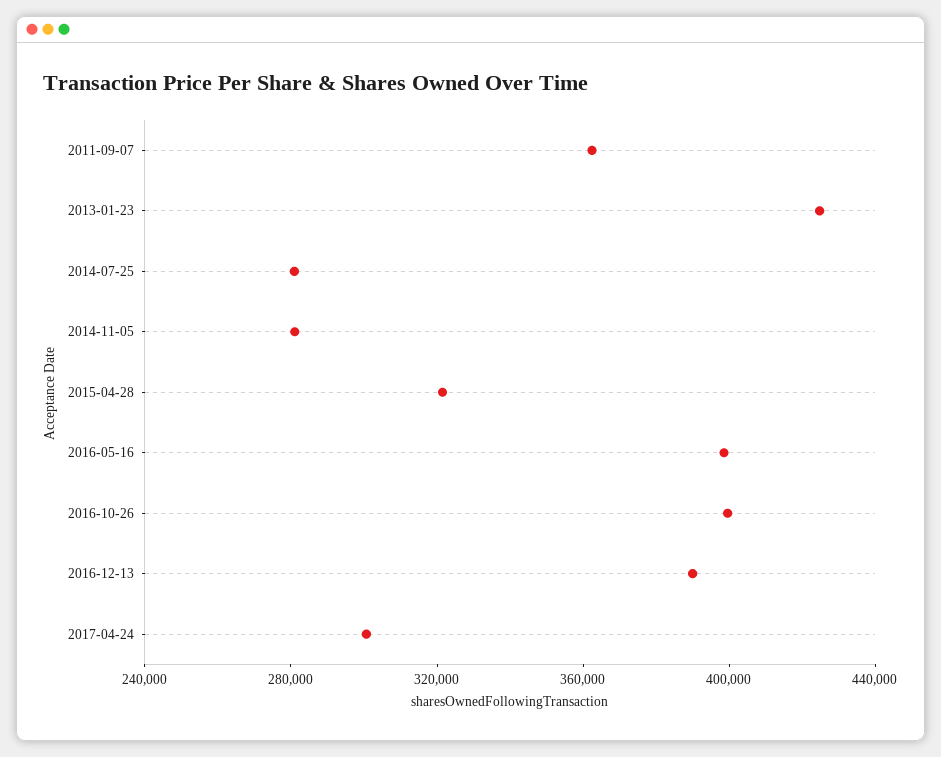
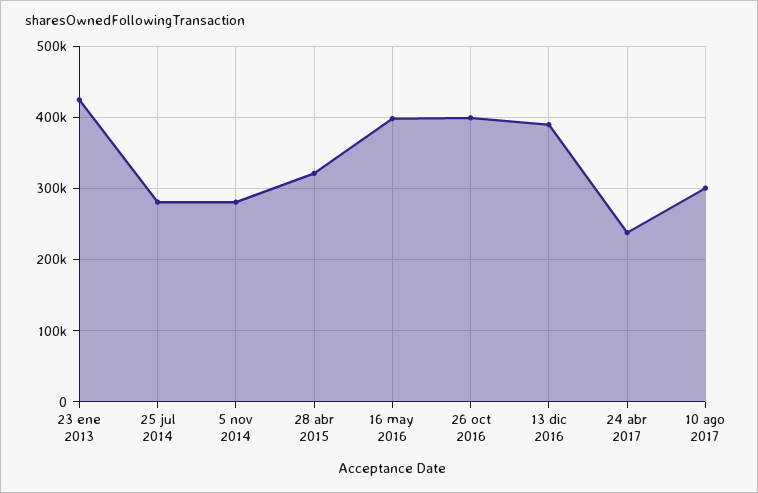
2011-09-07: 360000 -> none
2017-04-24: 300000 -> 240000
10 ago 2017: none -> 300000

